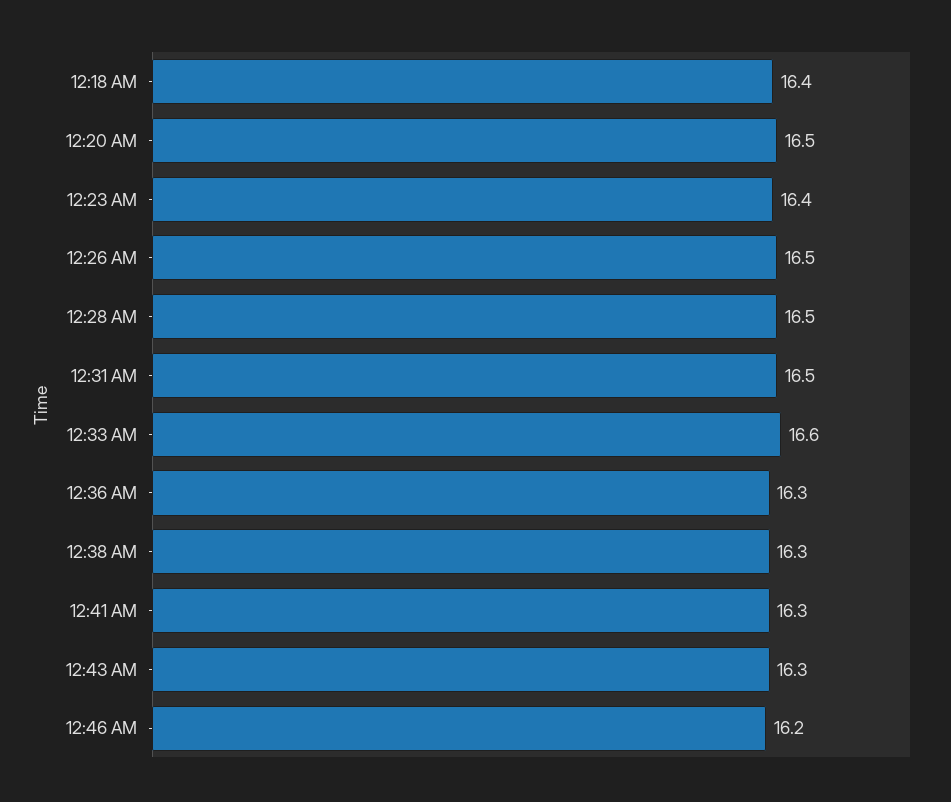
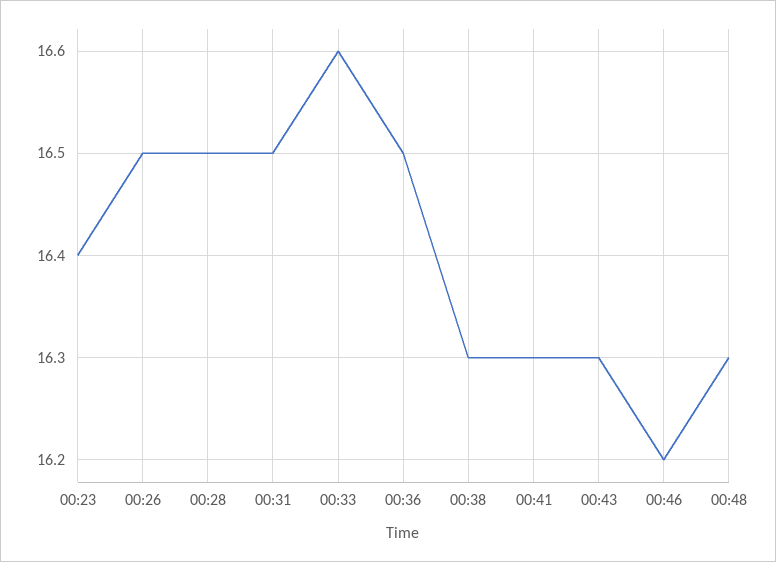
12:18 AM: 16.4 -> none
12:20 AM: 16.5 -> none
12:36 AM: 16.3 -> 16.5
00:48: none -> 16.3

